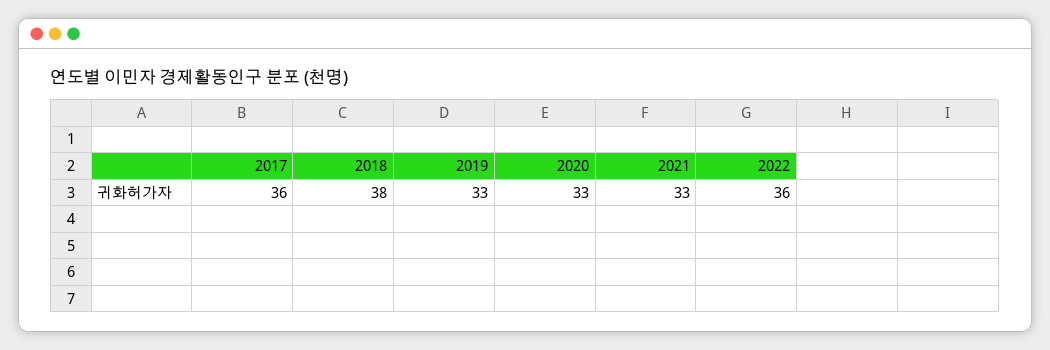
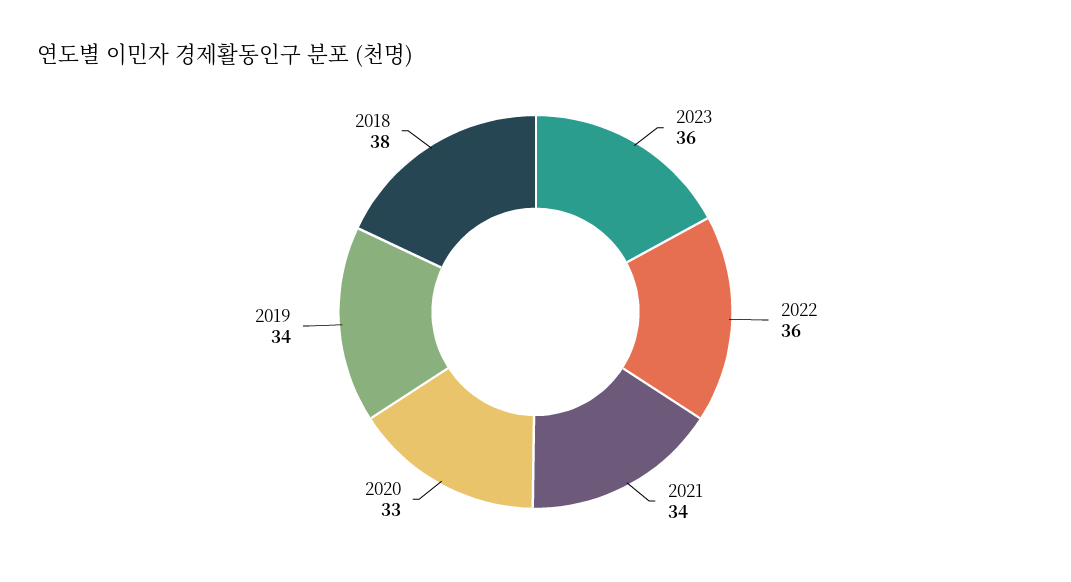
2017: 36 -> none
2019: 33 -> 34
2021: 33 -> 34
2023: none -> 36

